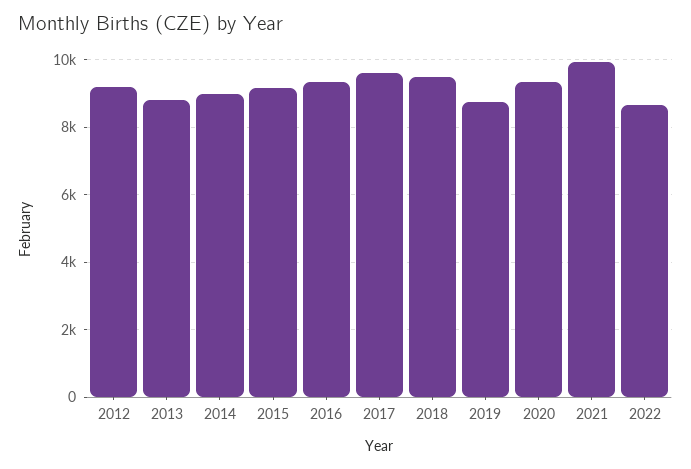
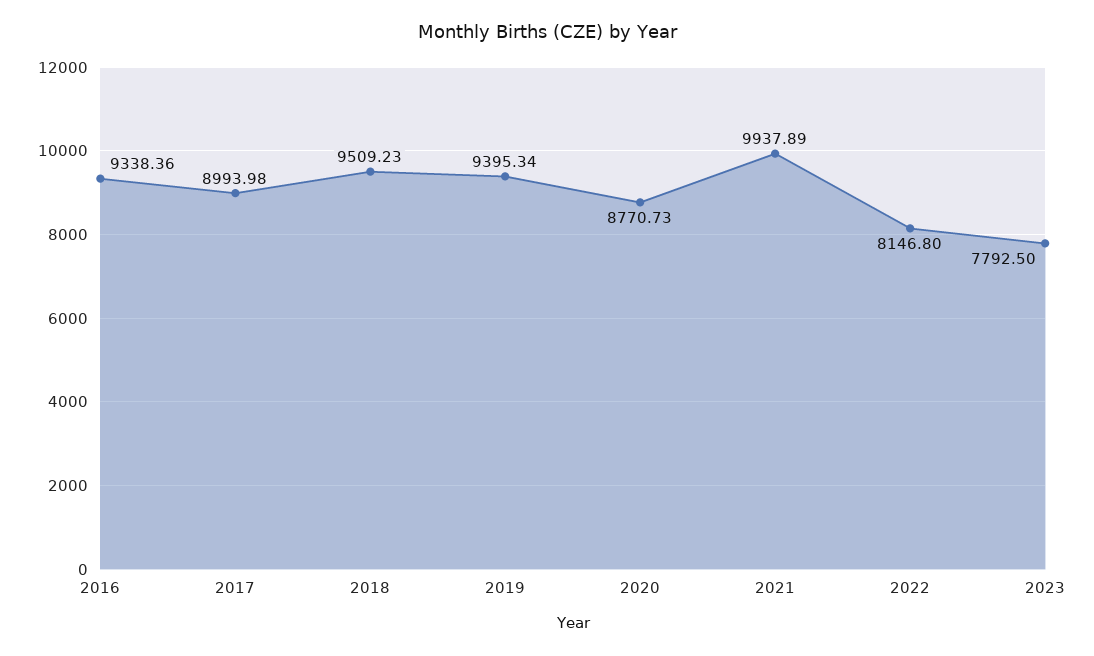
2012: 9200 -> none
2013: 8800 -> none
2014: 9000 -> none
2015: 9200 -> none
2017: 9600 -> 8993.98
2019: 8800 -> 9395.34
2020: 9400 -> 8770.73
2022: 8600 -> 8146.8
2023: none -> 7792.5

